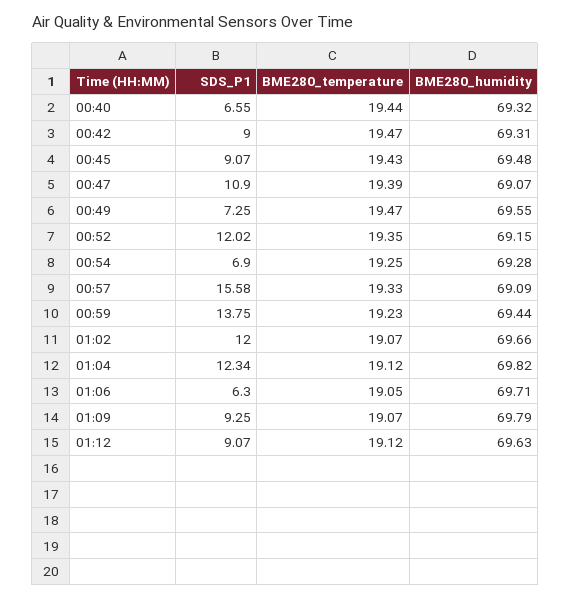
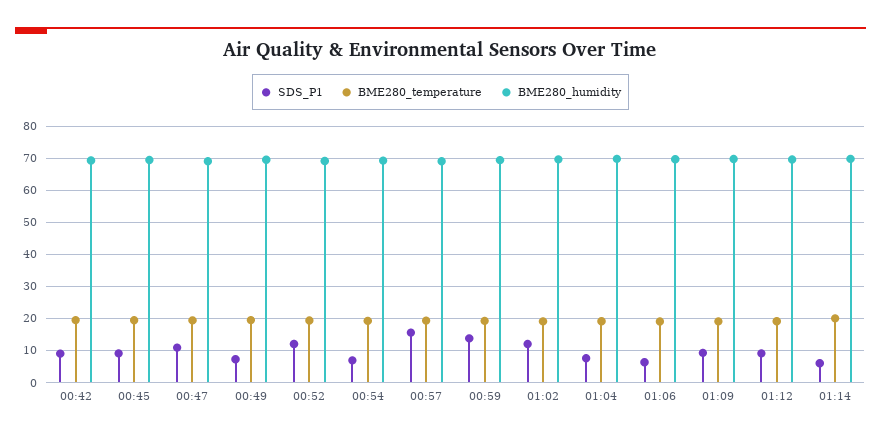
SDS_P1, 00:40: 6.55 -> none
BME280_temperature, 00:40: 19.44 -> none
BME280_humidity, 00:40: 69.32 -> none
SDS_P1, 01:04: 12.34 -> 8
SDS_P1, 01:14: none -> 6
BME280_temperature, 01:14: none -> 20
BME280_humidity, 01:14: none -> 70

